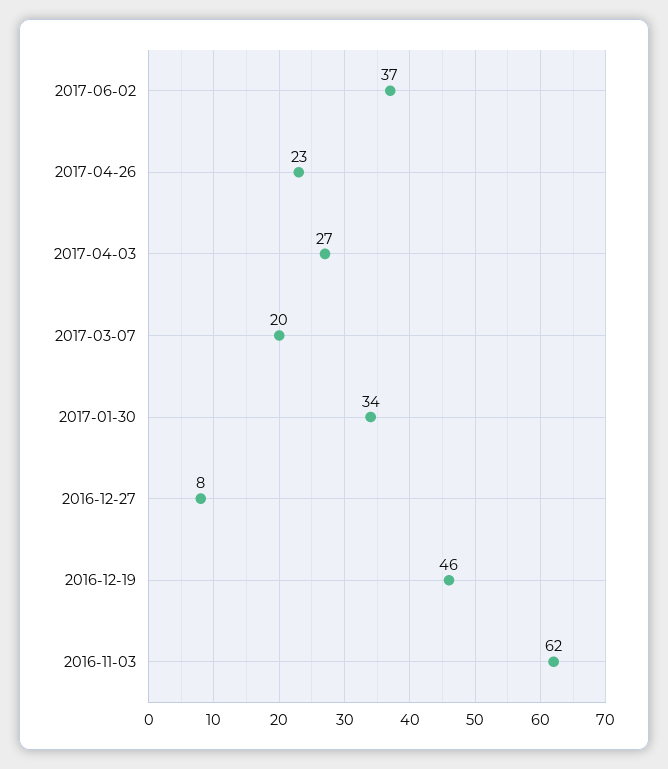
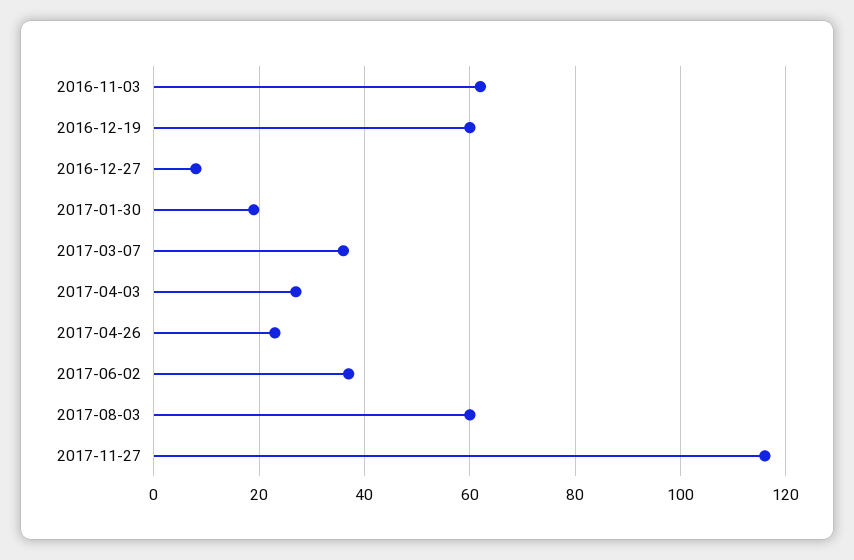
2017-03-07: 20 -> 35
2017-01-30: 34 -> 20
2016-12-19: 46 -> 60
2017-08-03: none -> 60
2017-11-27: none -> 115

